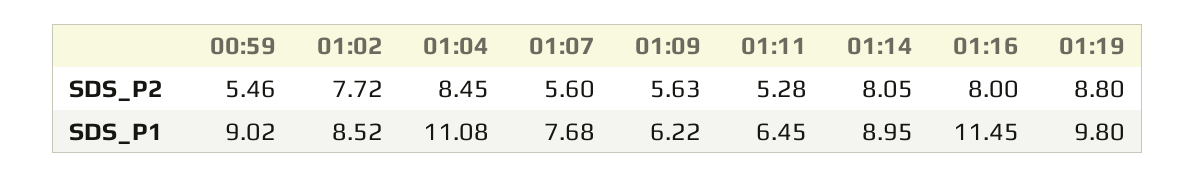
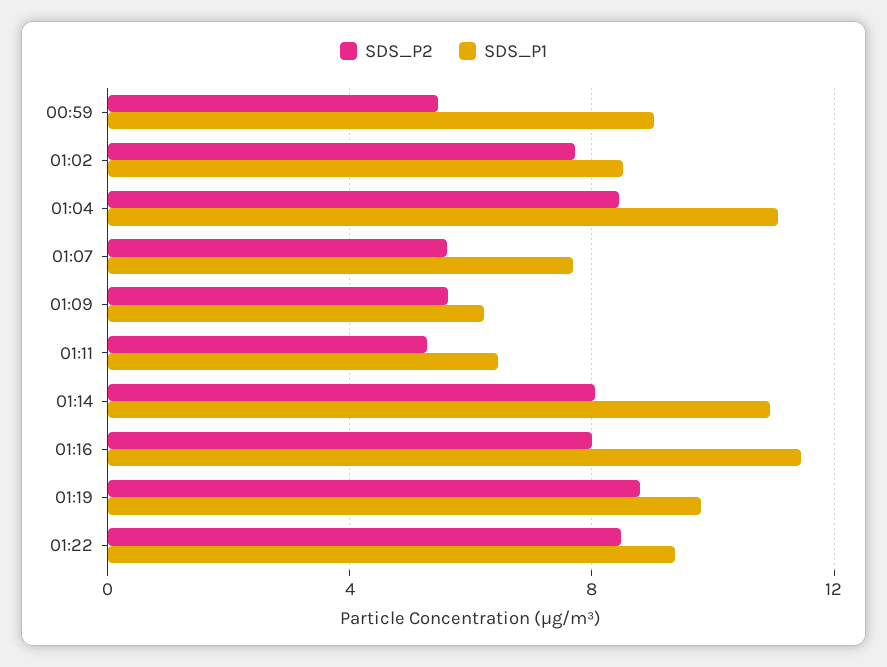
SDS_P1, 01:14: 8.95 -> 11
SDS_P2, 01:22: none -> 8.5
SDS_P1, 01:22: none -> 9.5

